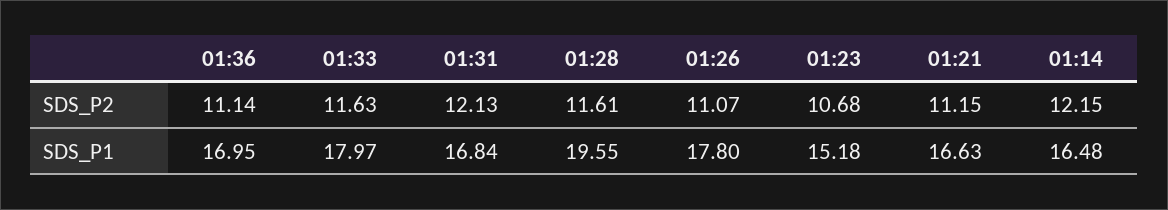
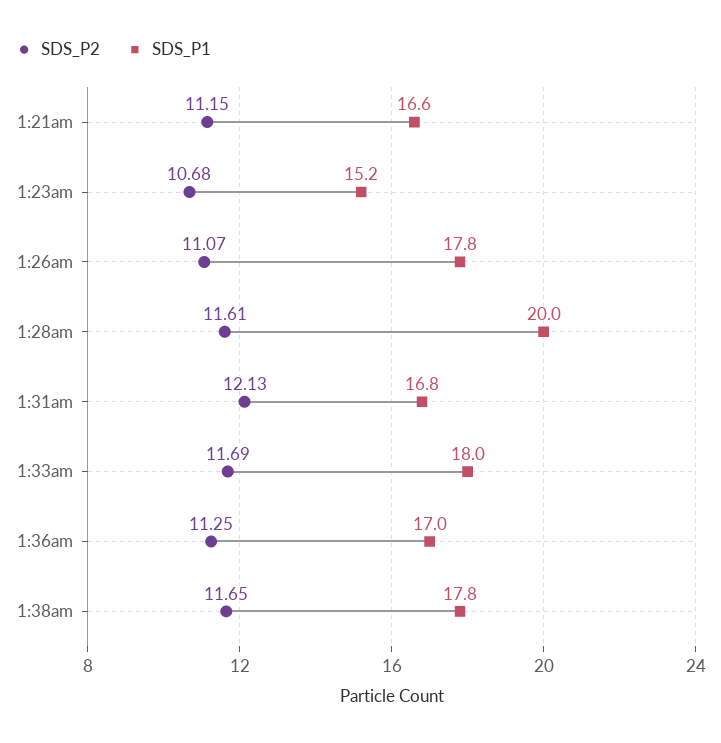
SDS_P2, 01:36: 11.14 -> 11.25
SDS_P2, 01:33: 11.63 -> 11.69
SDS_P2, 01:14: 12.15 -> none
SDS_P1, 01:28: 19.55 -> 20
SDS_P1, 01:14: 16.48 -> none
SDS_P2, 1:38am: none -> 11.65
SDS_P1, 1:38am: none -> 17.8

